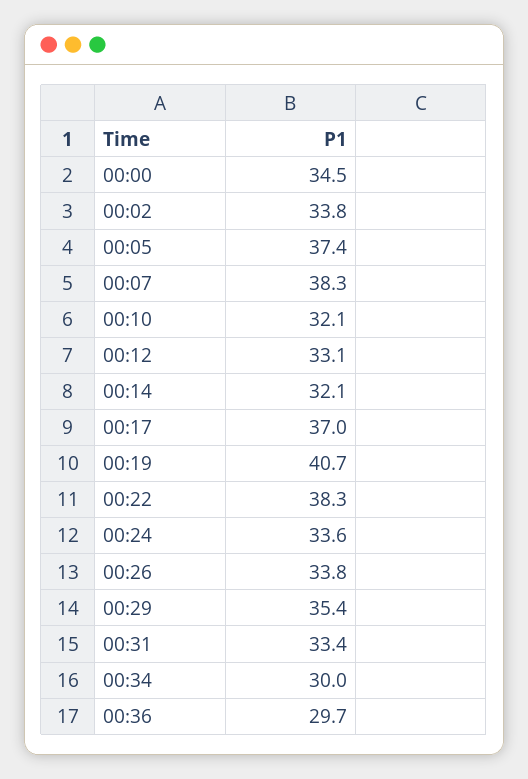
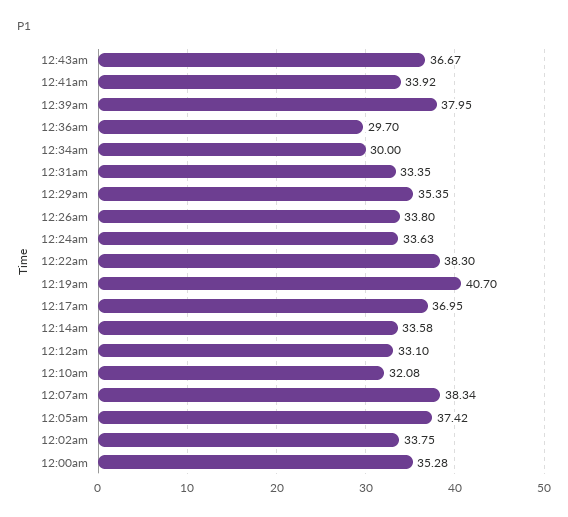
00:00: 34.5 -> 35.28
00:14: 32.1 -> 33.58
12:43am: none -> 36.67
12:41am: none -> 33.92
12:39am: none -> 37.95

